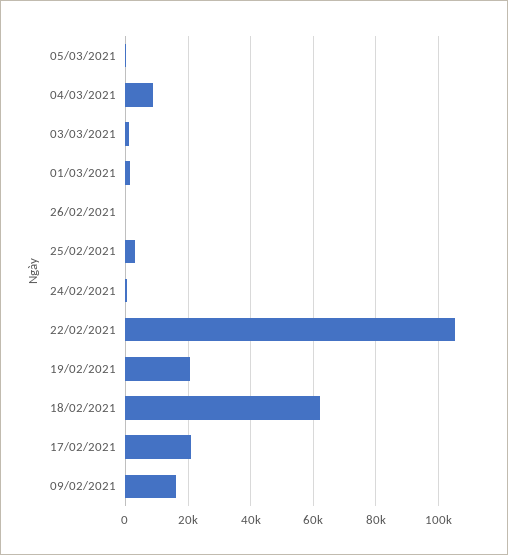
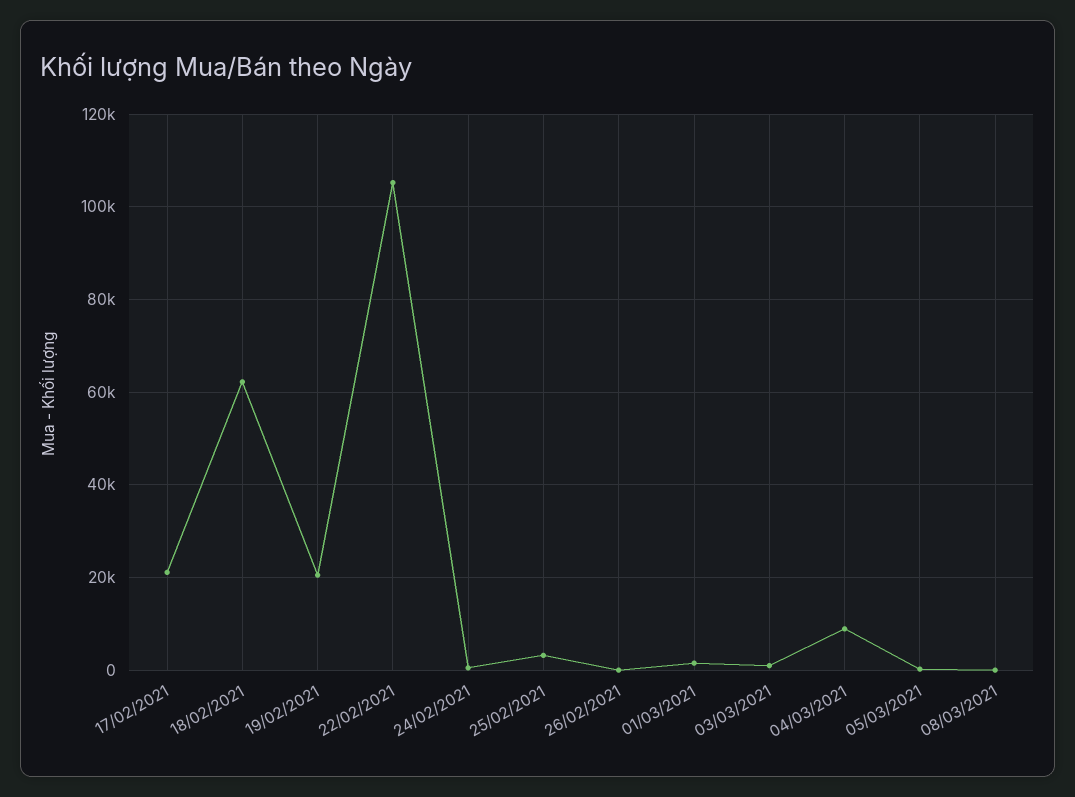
09/02/2021: 16000 -> none
08/03/2021: none -> 0

